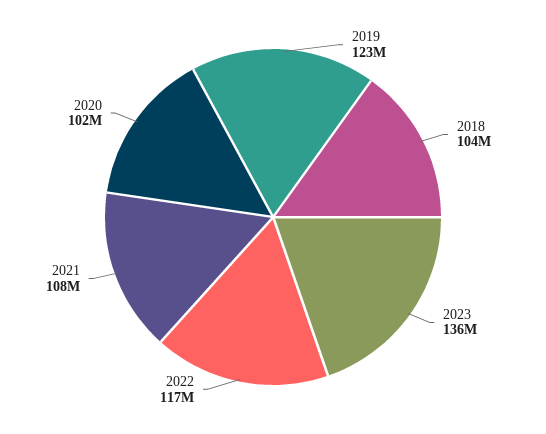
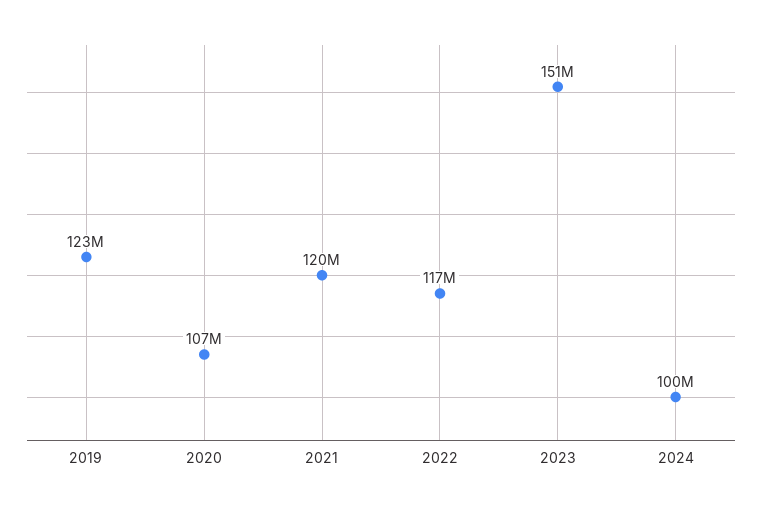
2018: 104000000 -> none
2023: 136000000 -> 151000000
2021: 108000000 -> 120000000
2020: 102000000 -> 107000000
2024: none -> 100000000

